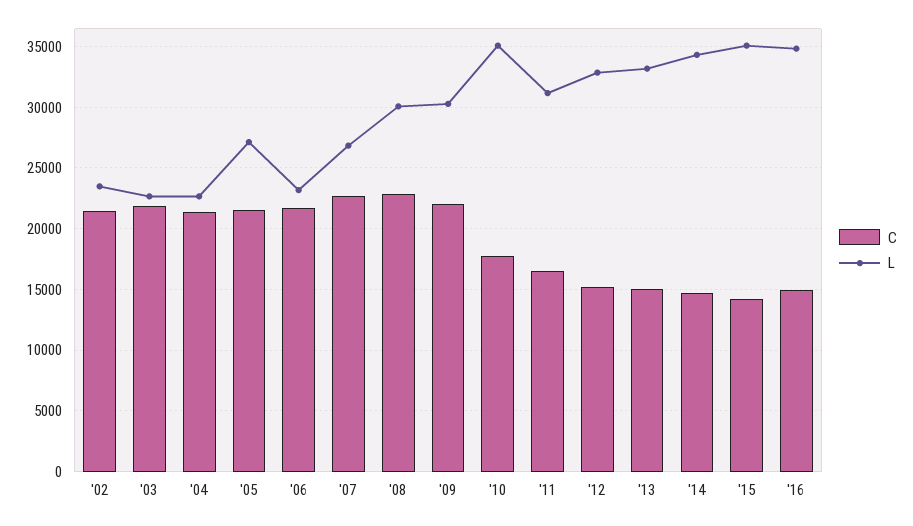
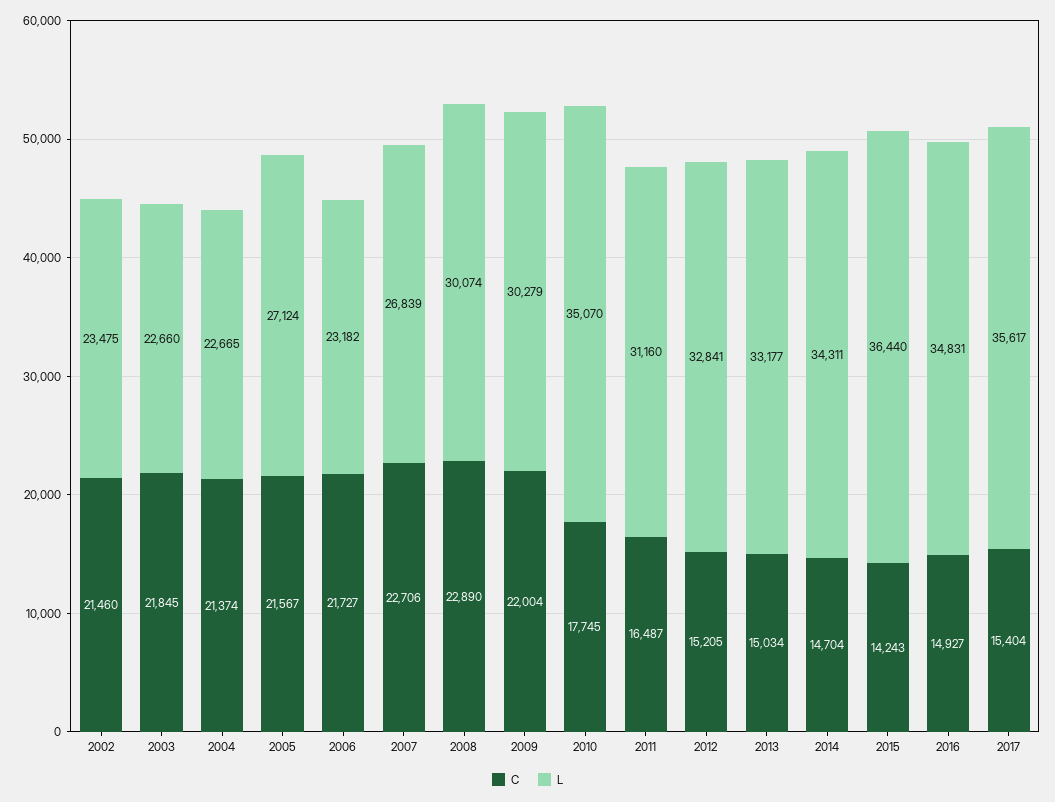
L, '15: 35000 -> 36440
C, 2017: none -> 15404
L, 2017: none -> 35617

